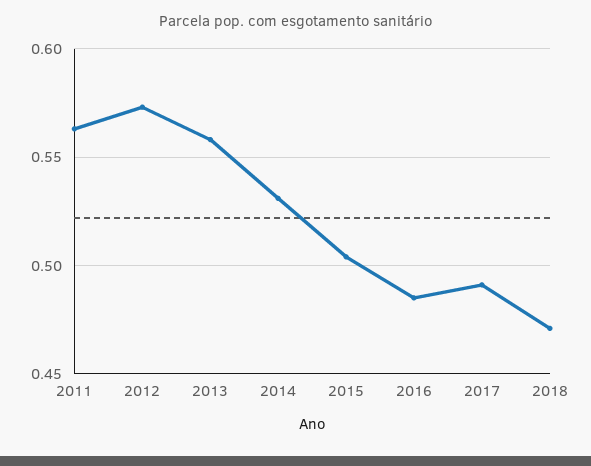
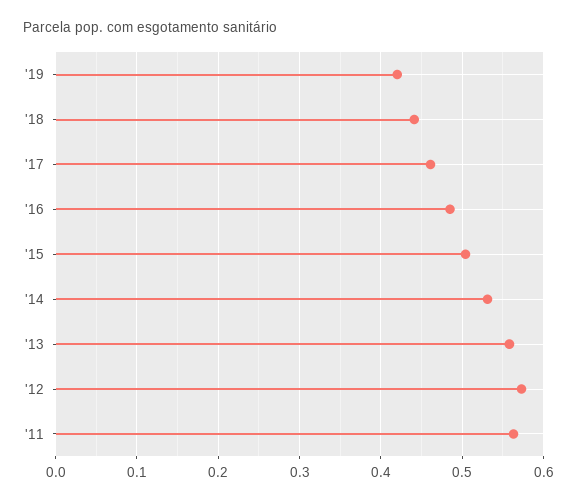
2017: 0.49 -> 0.46
2018: 0.47 -> 0.44
'19: none -> 0.42

